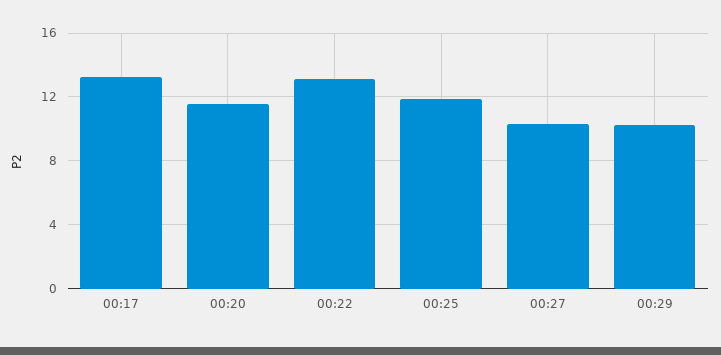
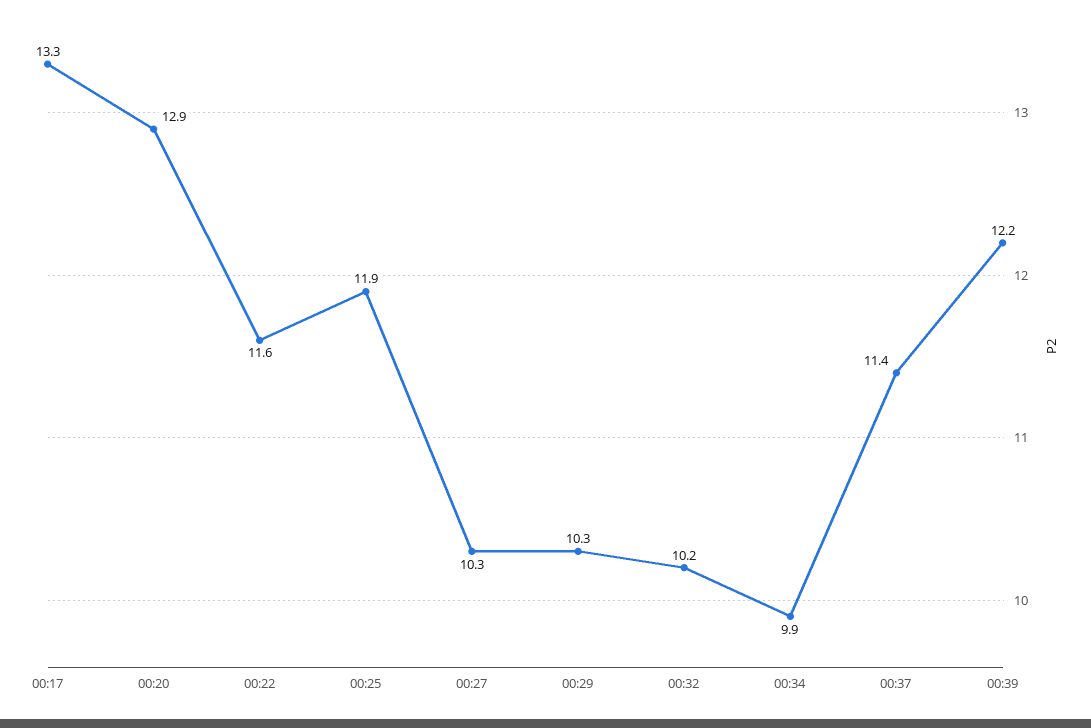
00:20: 11.5 -> 12.9
00:22: 13 -> 11.6
00:32: none -> 10.2
00:34: none -> 9.9
00:37: none -> 11.4
00:39: none -> 12.2

